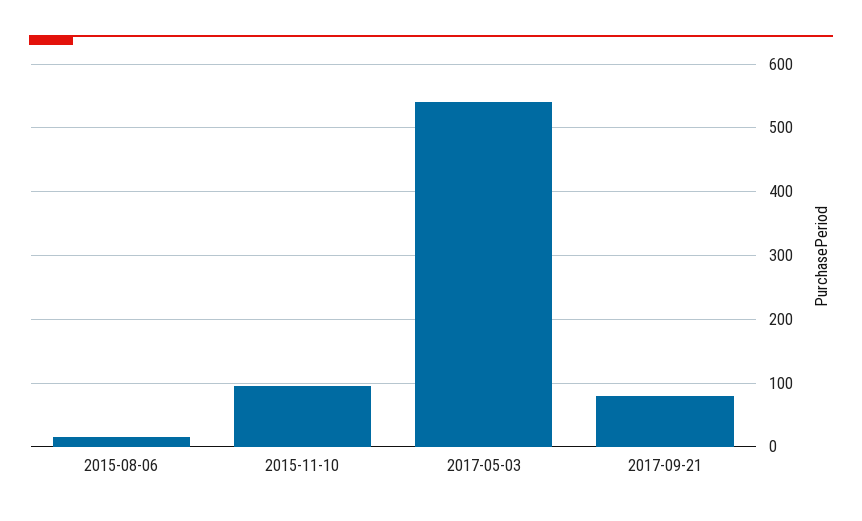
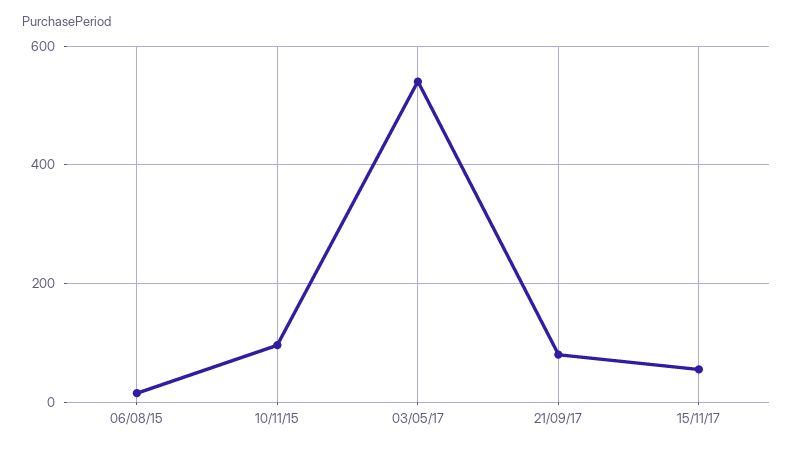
15/11/17: none -> 60

